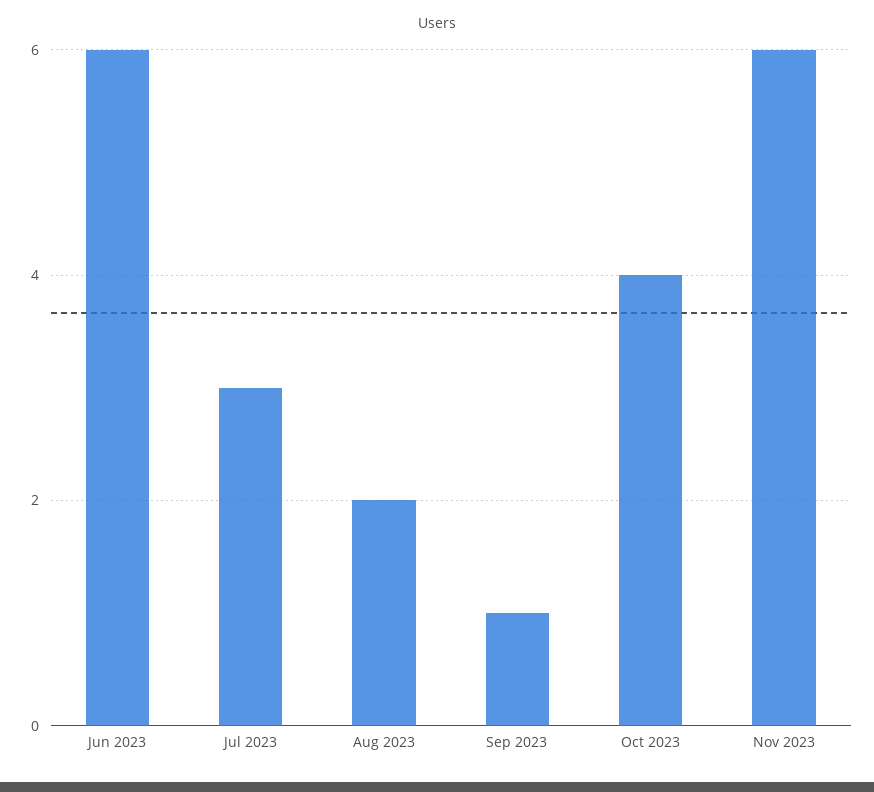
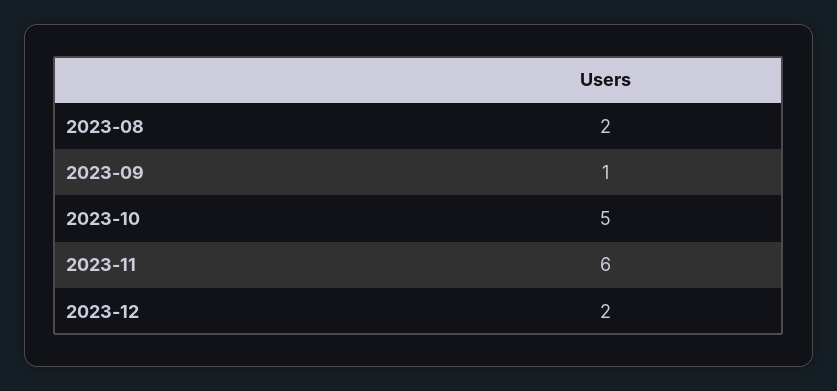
Jun 2023: 6 -> none
Jul 2023: 3 -> none
Oct 2023: 4 -> 5
2023-12: none -> 2

